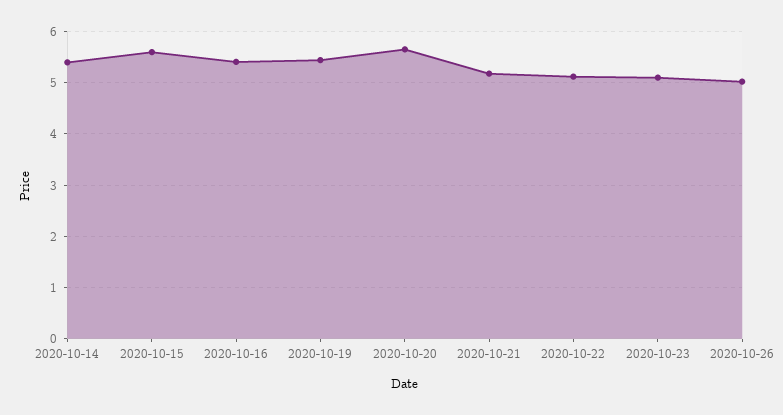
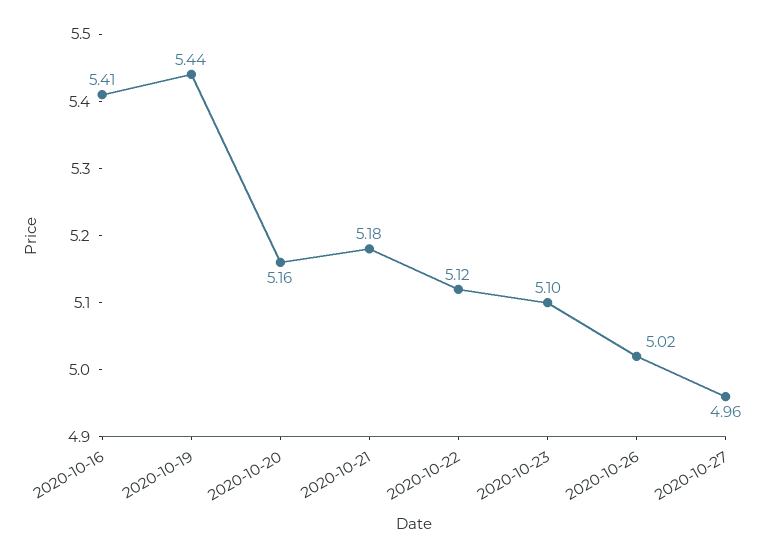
2020-10-14: 5.4 -> none
2020-10-15: 5.6 -> none
2020-10-20: 5.6 -> 5.16
2020-10-27: none -> 4.96

